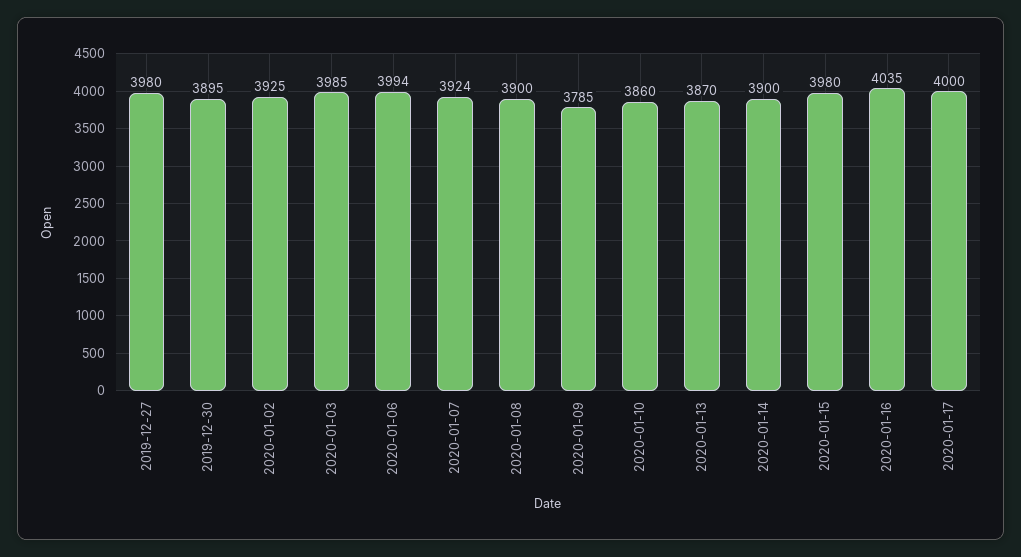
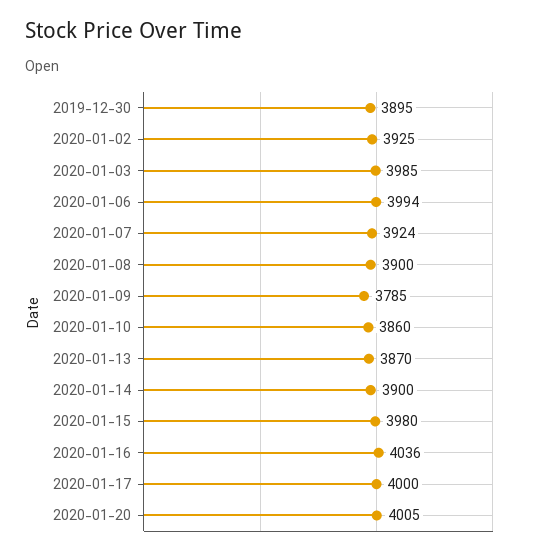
2019-12-27: 3980 -> none
2020-01-16: 4035 -> 4036
2020-01-20: none -> 4005

